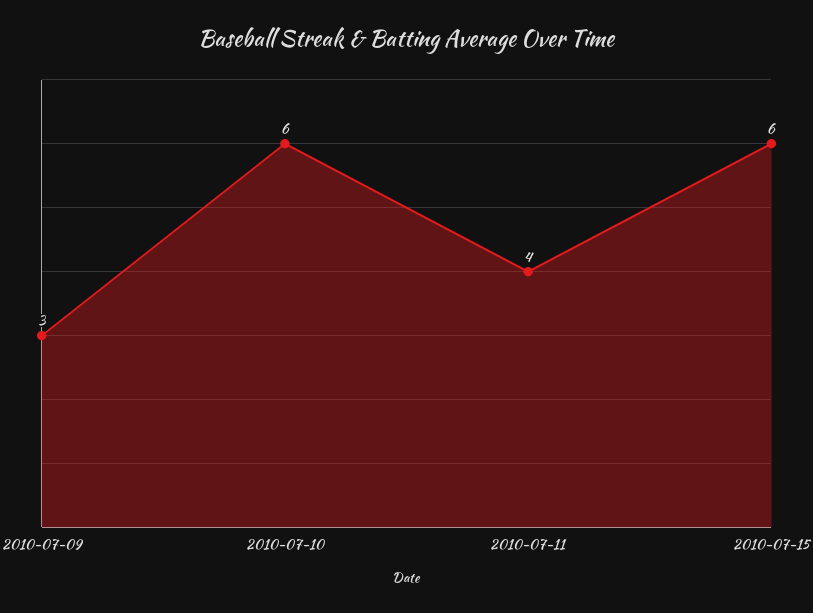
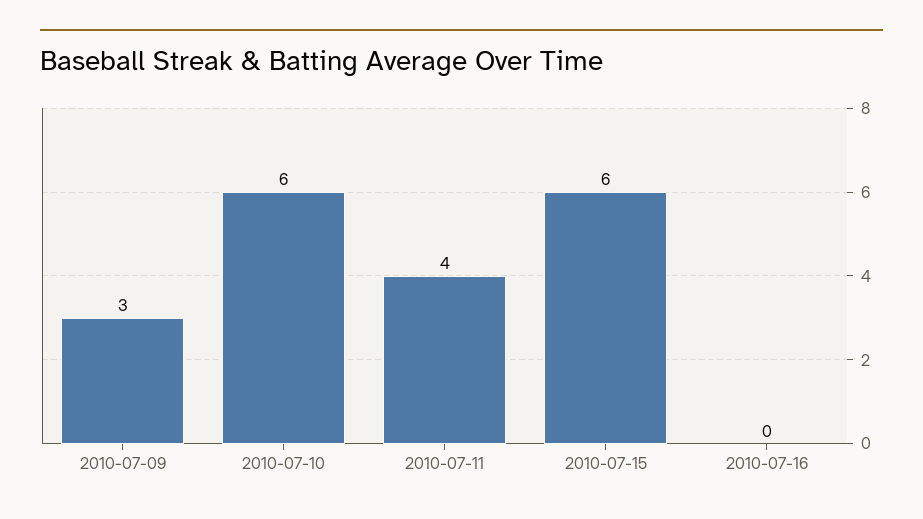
2010-07-16: none -> 0

